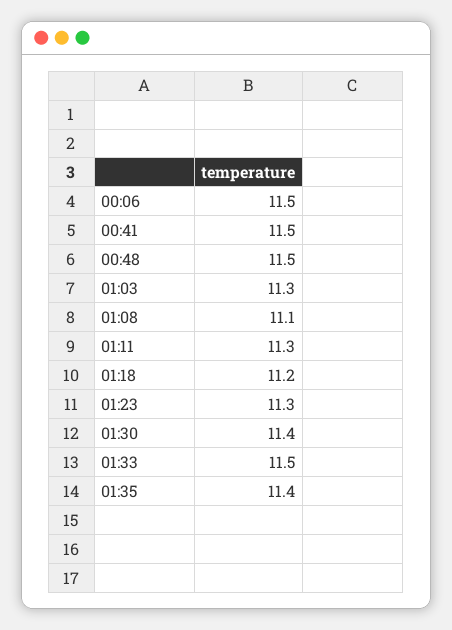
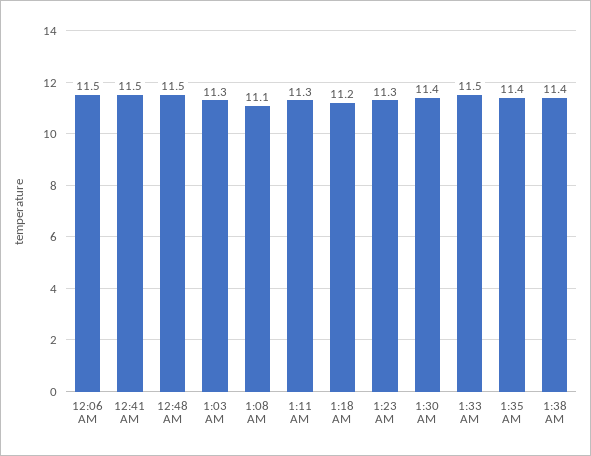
1:38 AM: none -> 11.4

